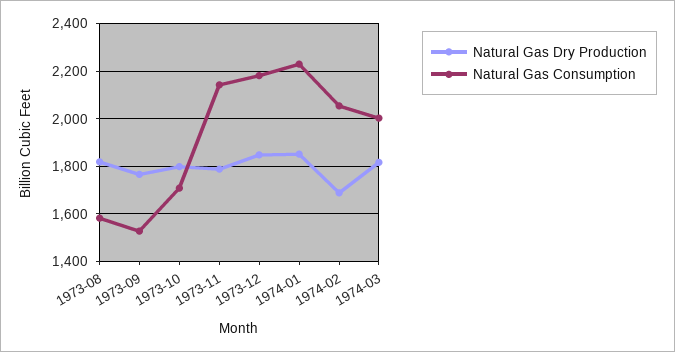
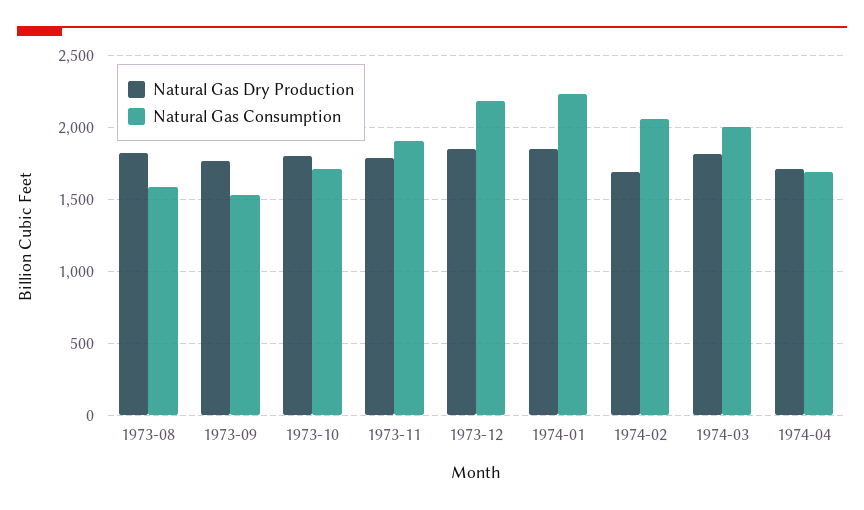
Natural Gas Consumption, 1973-11: 2150 -> 1900
Natural Gas Dry Production, 1974-04: none -> 1700
Natural Gas Consumption, 1974-04: none -> 1700

